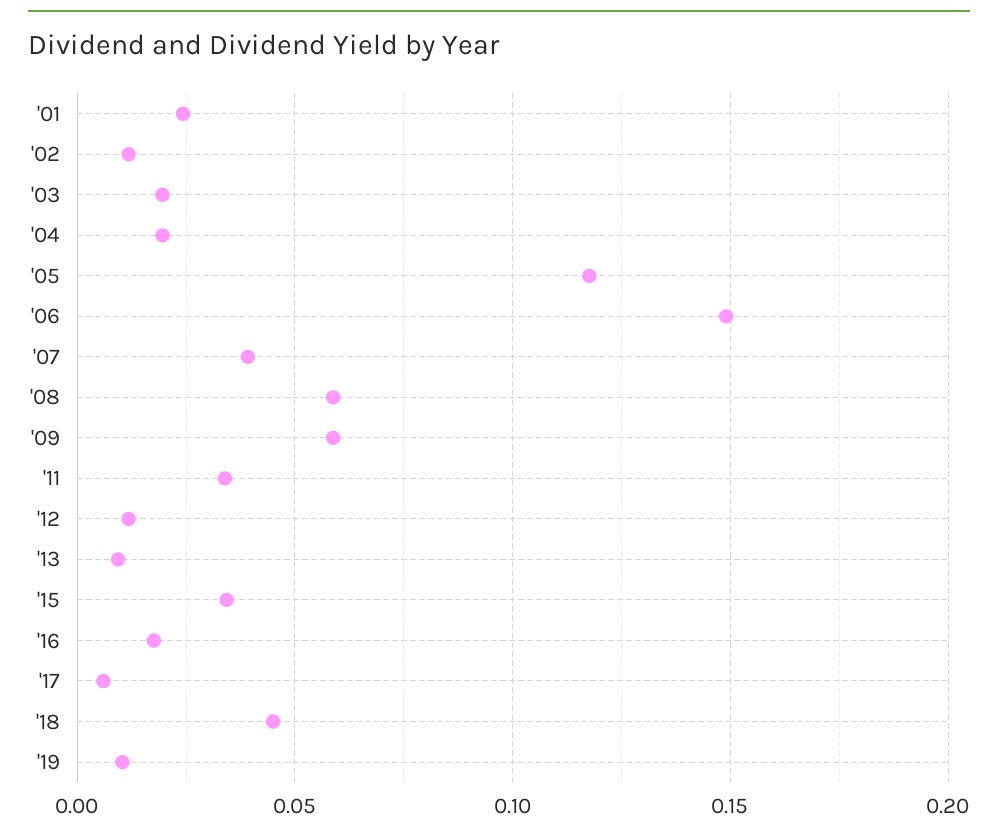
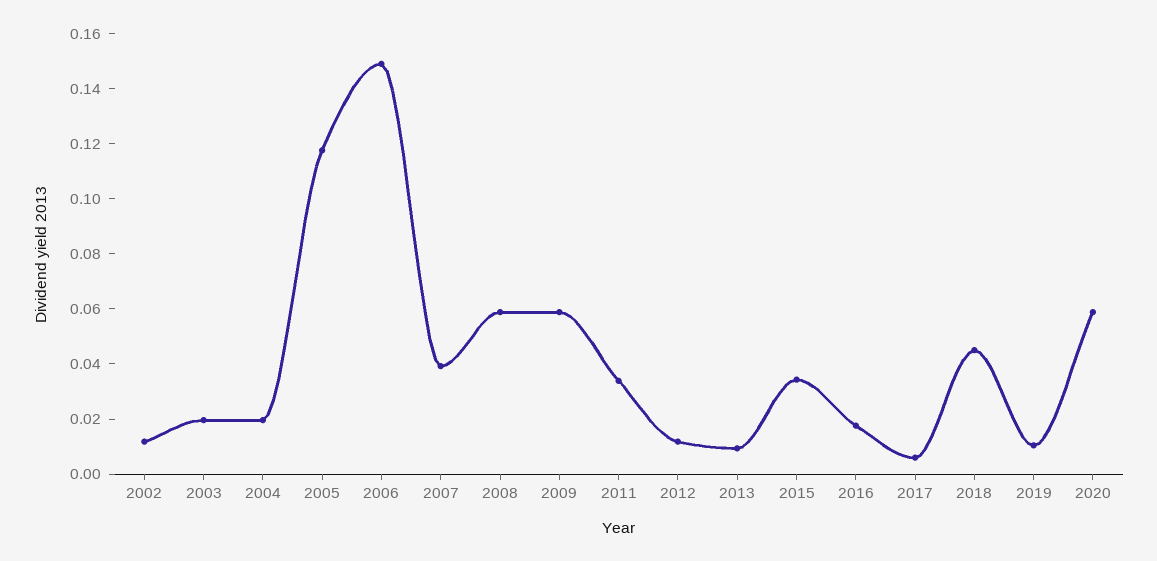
'01: 0.025 -> none
2020: none -> 0.06

